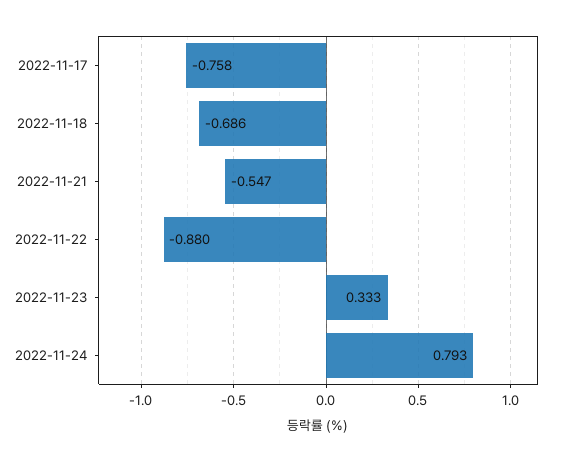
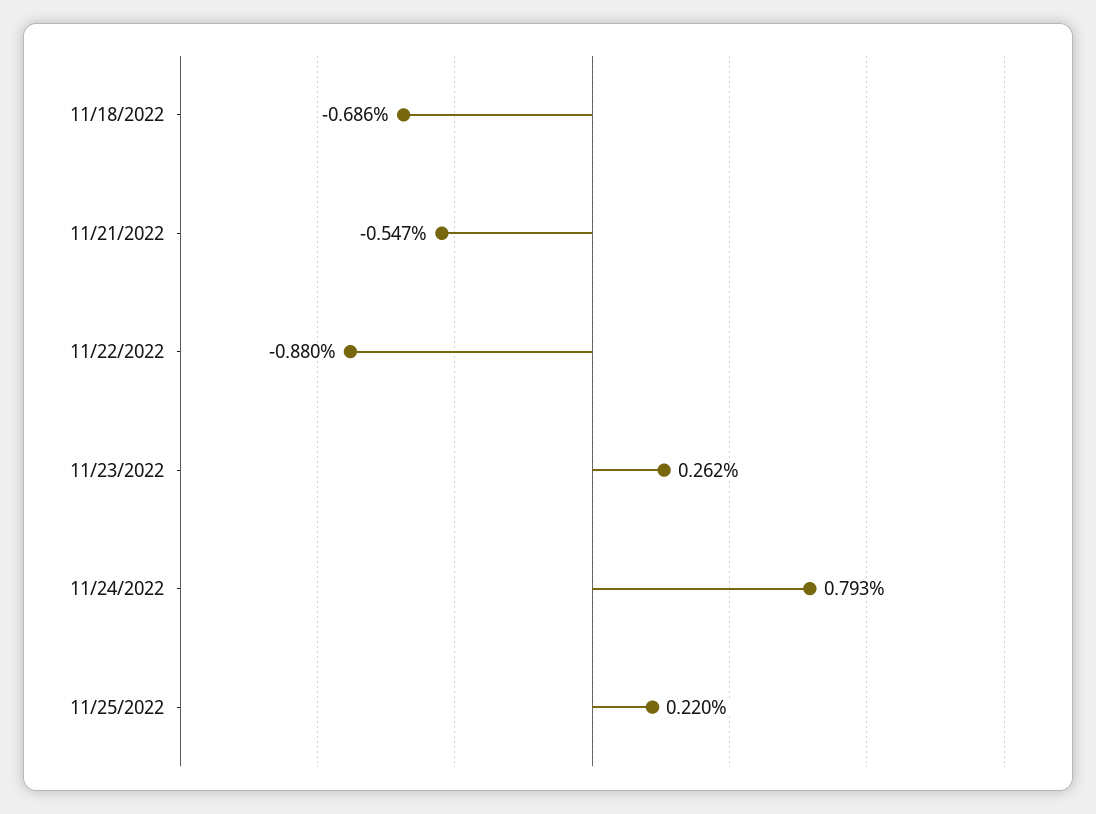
2022-11-17: -0.758 -> none
2022-11-23: 0.333 -> 0.262
11/25/2022: none -> 0.22

